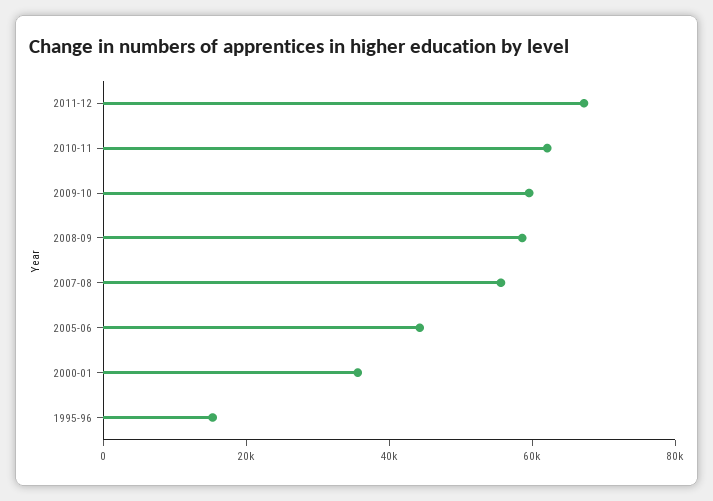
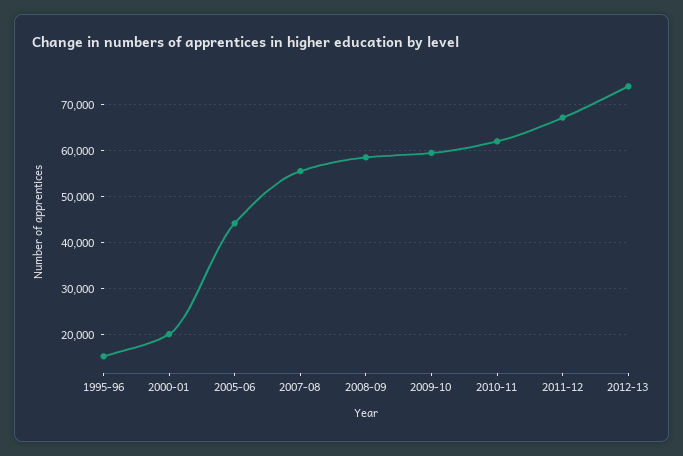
2000-01: 35000 -> 20000
2012-13: none -> 74000

